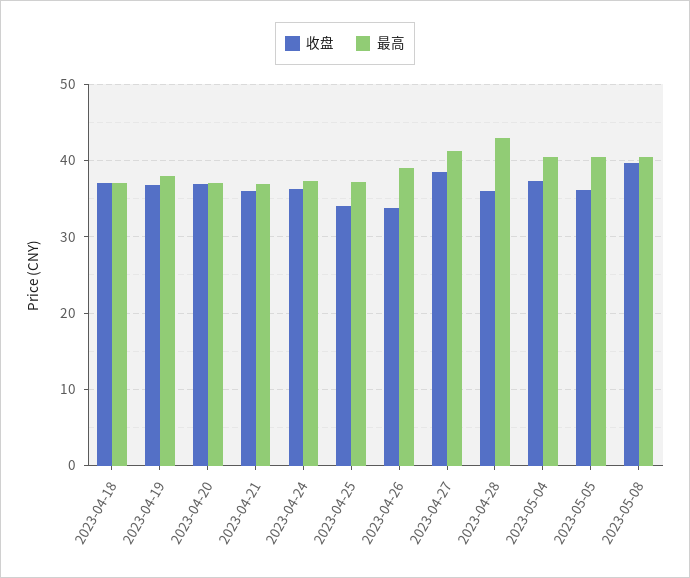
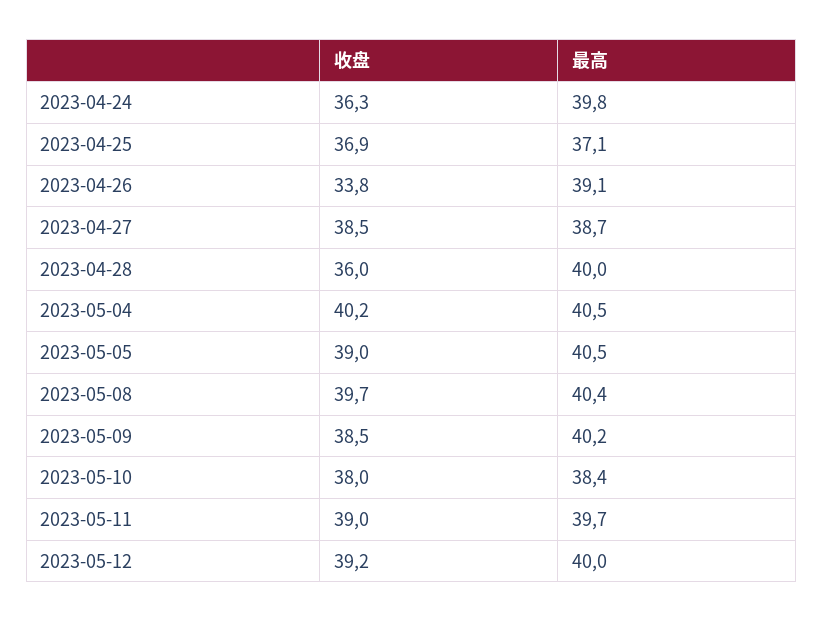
收盘, 2023-04-18: 37 -> none
最高, 2023-04-18: 37 -> none
收盘, 2023-04-19: 37 -> none
最高, 2023-04-19: 38 -> none
收盘, 2023-04-20: 37 -> none
最高, 2023-04-20: 37 -> none
收盘, 2023-04-21: 36 -> none
最高, 2023-04-21: 37 -> none
最高, 2023-04-24: 37 -> 39.8
收盘, 2023-04-25: 34 -> 36.9
最高, 2023-04-27: 41 -> 38.7
最高, 2023-04-28: 43 -> 40
收盘, 2023-05-04: 37 -> 40.2
收盘, 2023-05-05: 36 -> 39
收盘, 2023-05-09: none -> 38.5
最高, 2023-05-09: none -> 40.2
收盘, 2023-05-10: none -> 38
最高, 2023-05-10: none -> 38.4
收盘, 2023-05-11: none -> 39
最高, 2023-05-11: none -> 39.7
收盘, 2023-05-12: none -> 39.2
最高, 2023-05-12: none -> 40

